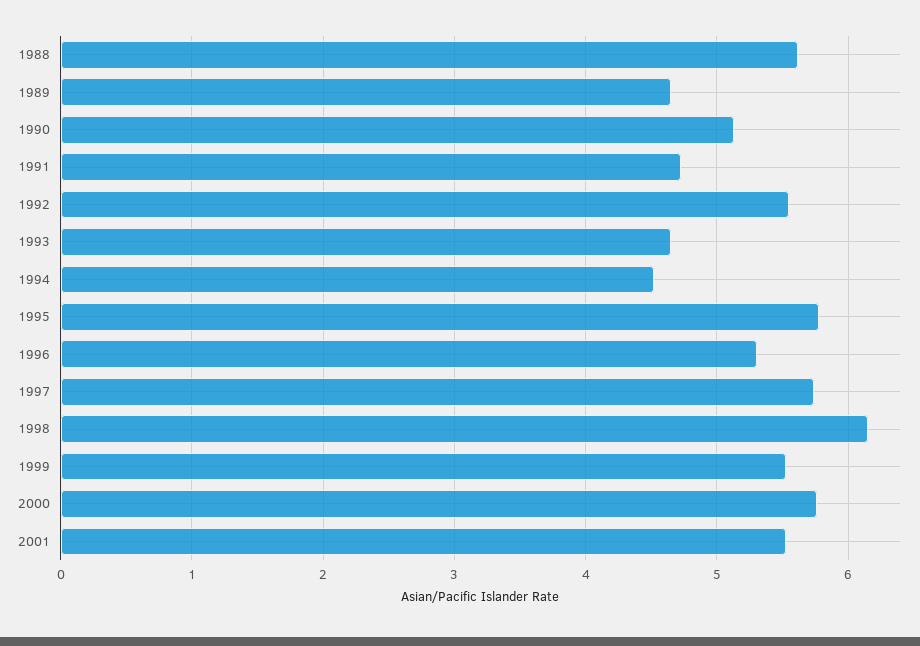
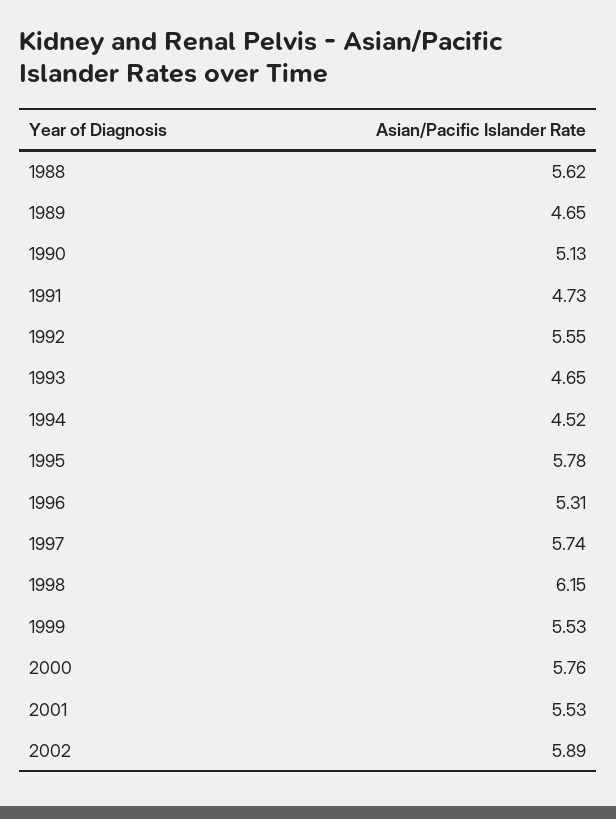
2002: none -> 5.89

